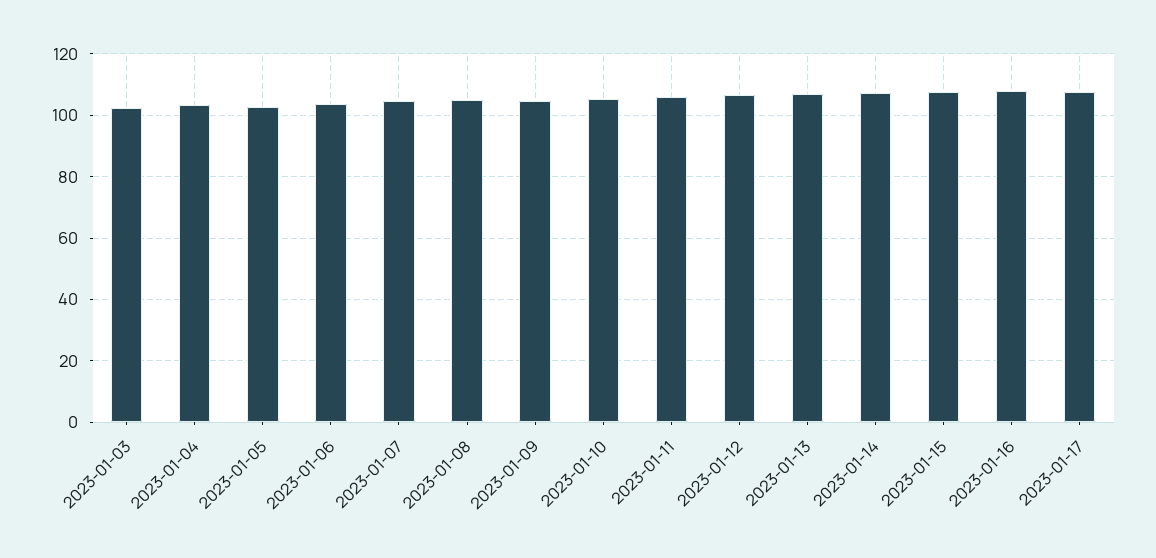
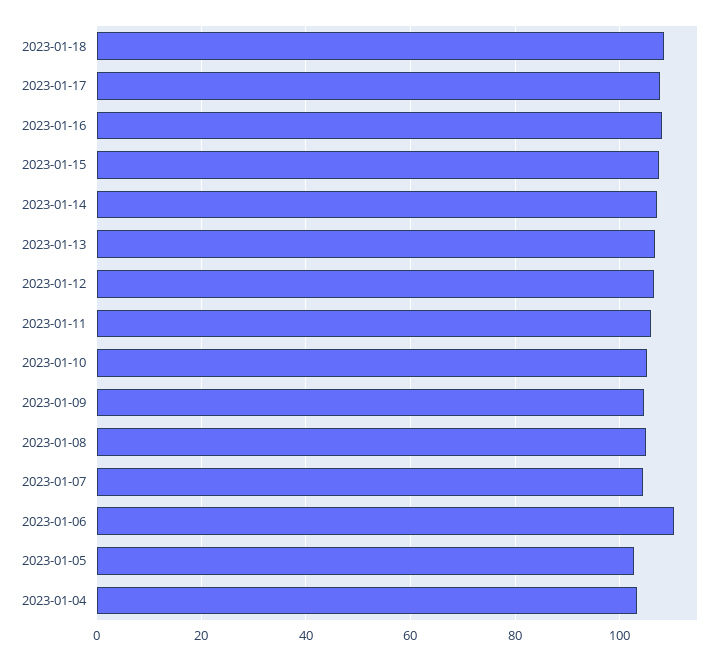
2023-01-03: 102 -> none
2023-01-06: 104 -> 110
2023-01-18: none -> 108

